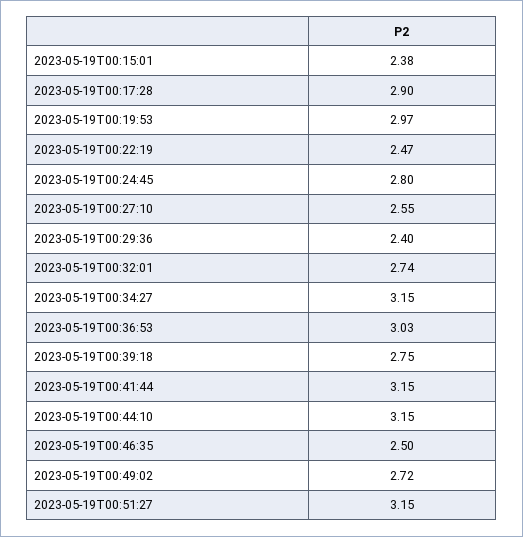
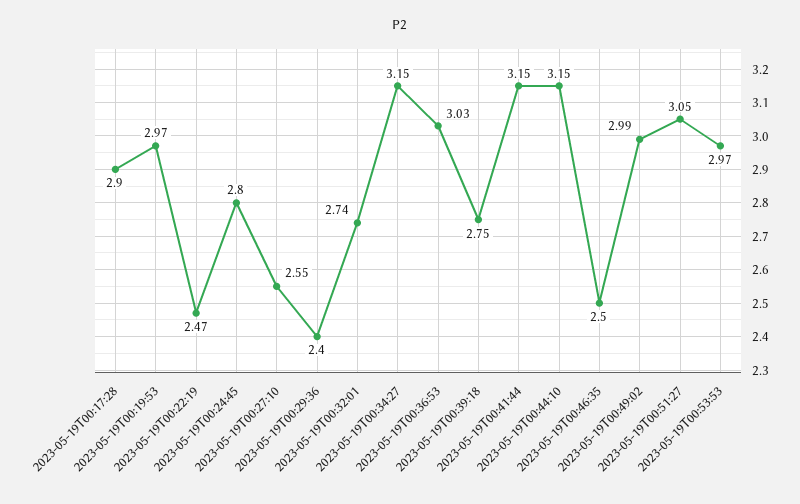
2023-05-19T00:15:01: 2.38 -> none
2023-05-19T00:49:02: 2.72 -> 2.99
2023-05-19T00:51:27: 3.15 -> 3.05
2023-05-19T00:53:53: none -> 2.97

